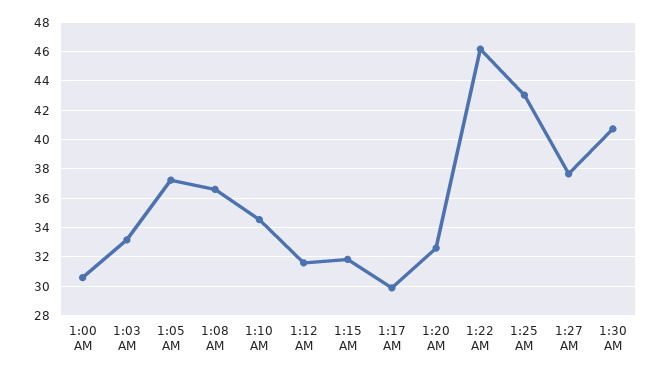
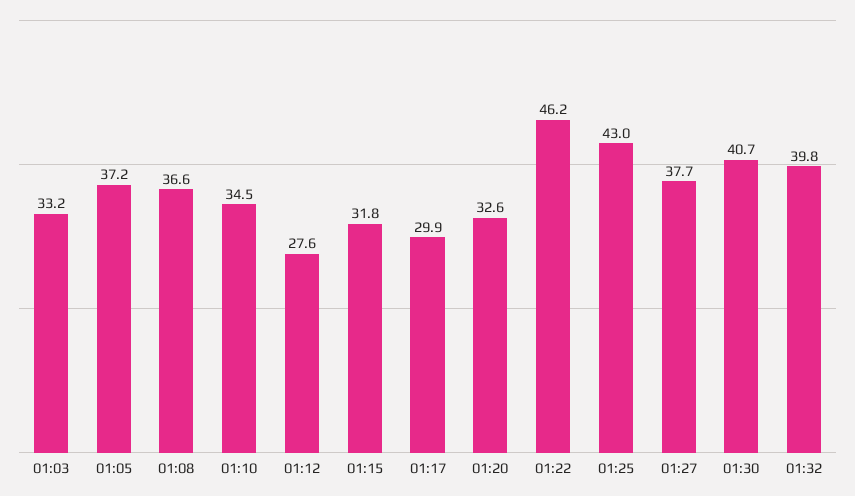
1:00 AM: 30.5 -> none
1:12 AM: 31.5 -> 27.6
01:32: none -> 39.8

